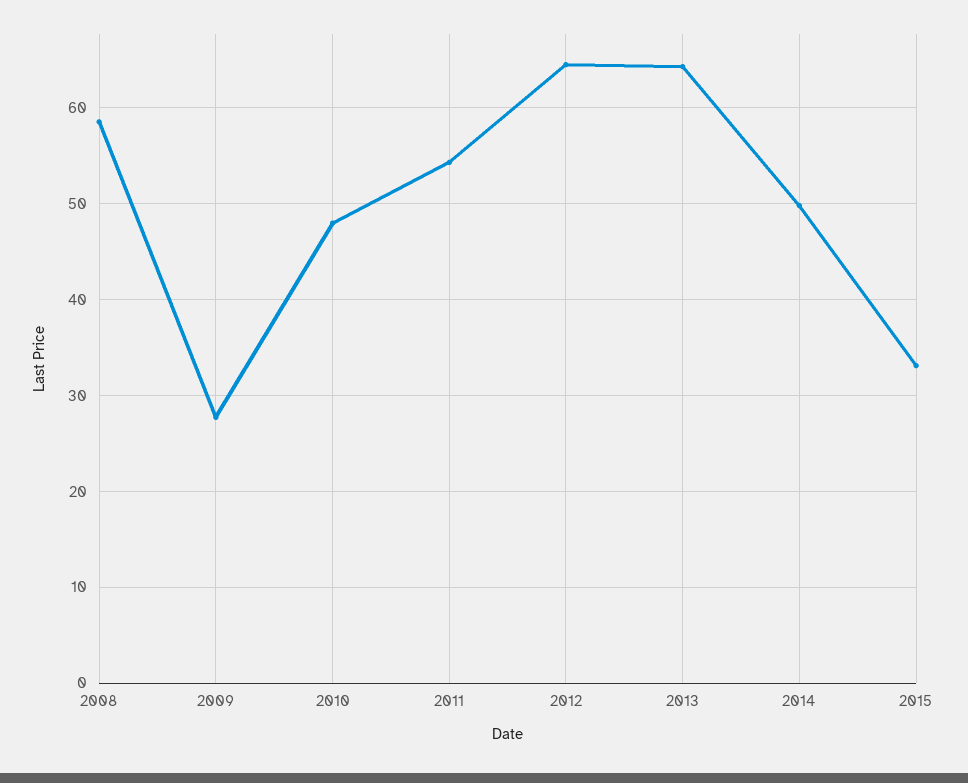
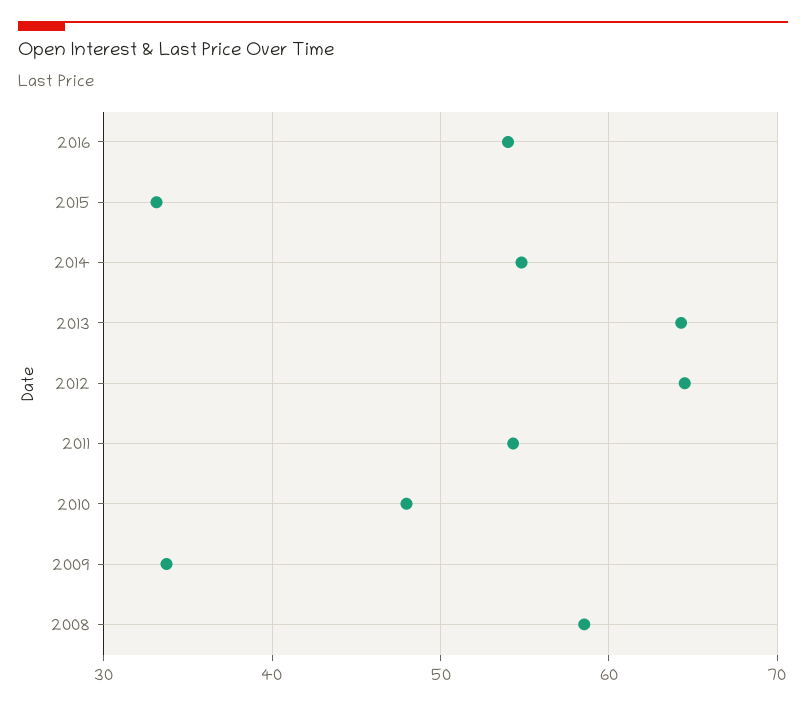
2009: 28 -> 34
2014: 50 -> 55
2016: none -> 54

